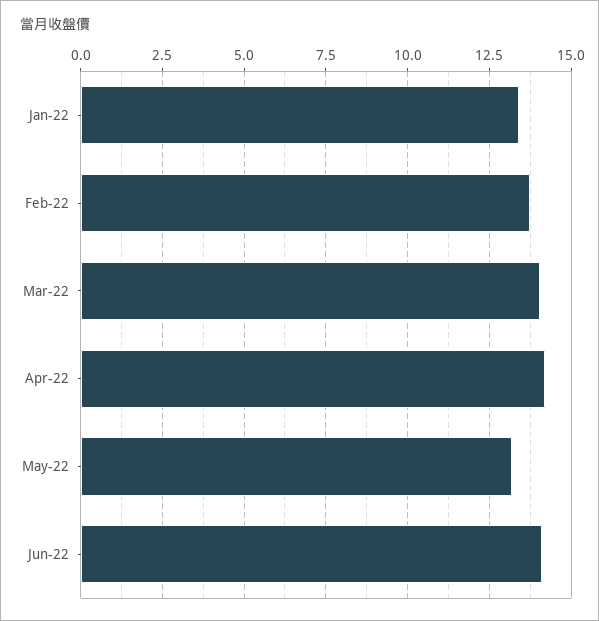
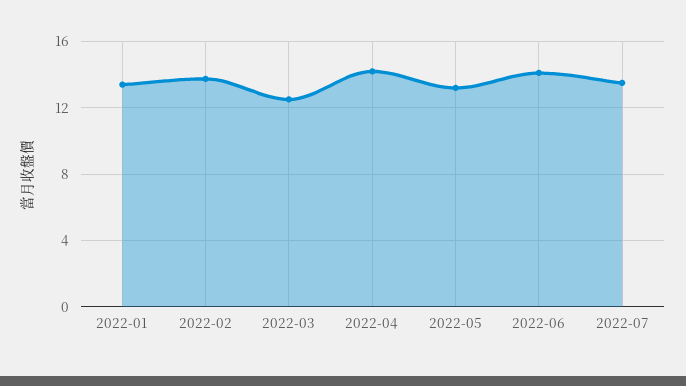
Mar-22: 14 -> 12.5
2022-07: none -> 13.5

